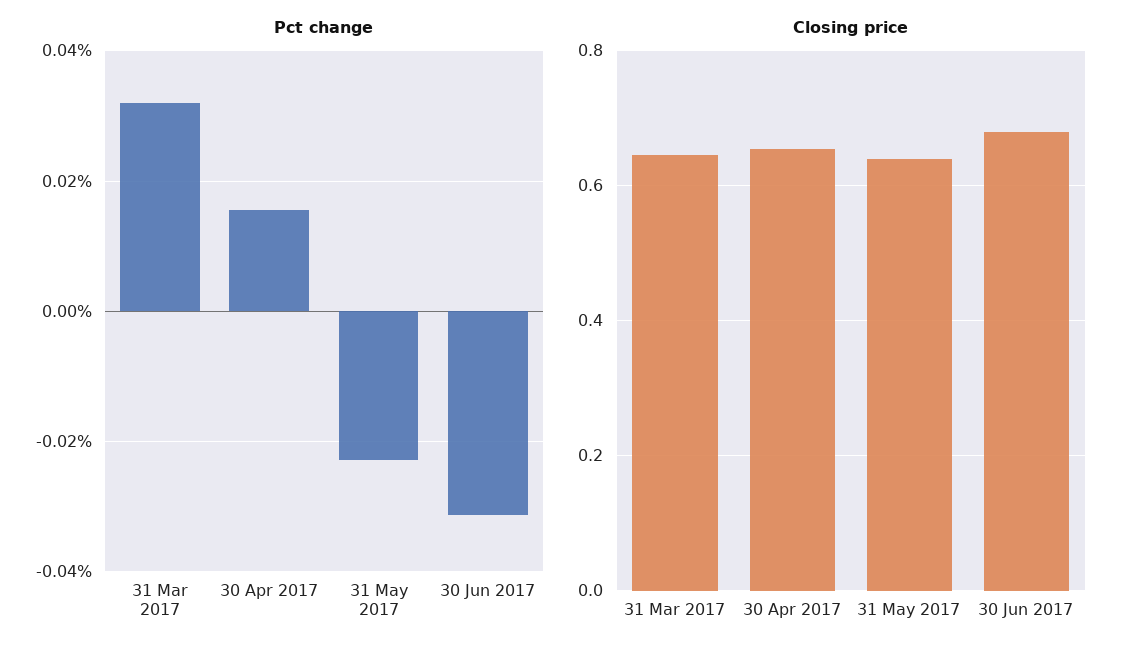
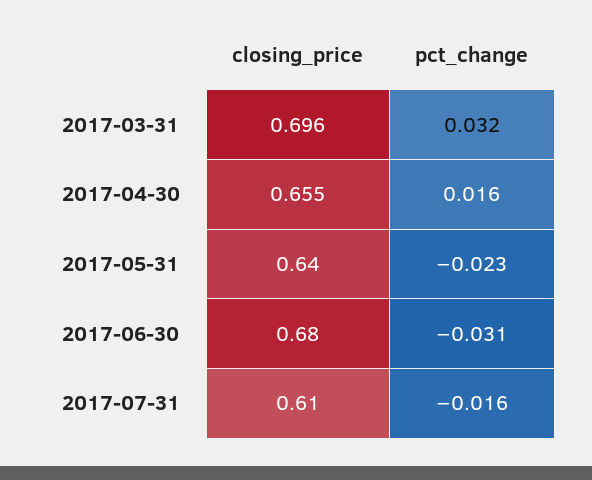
Closing price, 31 Mar 2017: 0.64 -> 0.696
Closing price, 2017-07-31: none -> 0.61
Pct change, 2017-07-31: none -> -0.016

